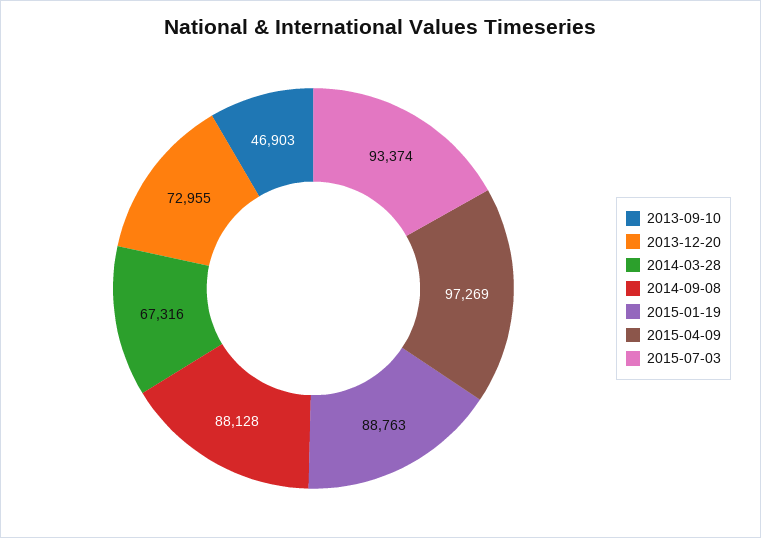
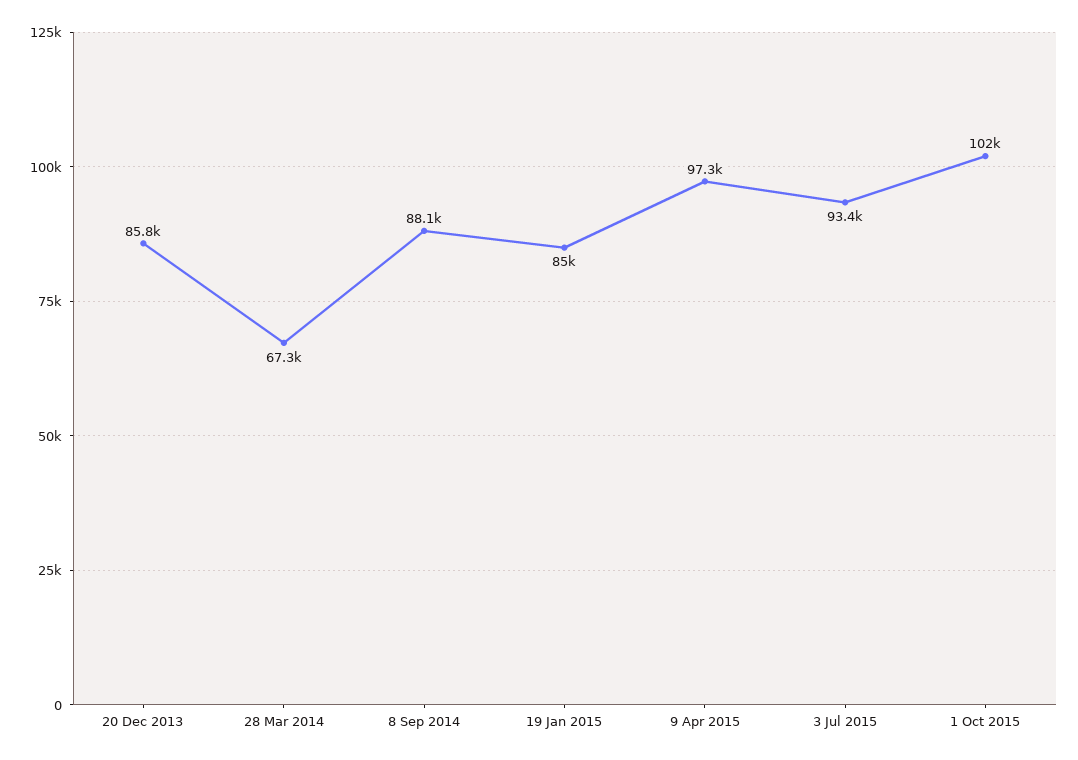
2013-09-10: 46903 -> none
2013-12-20: 72955 -> 85800
2015-01-19: 88763 -> 85000
1 Oct 2015: none -> 102000

